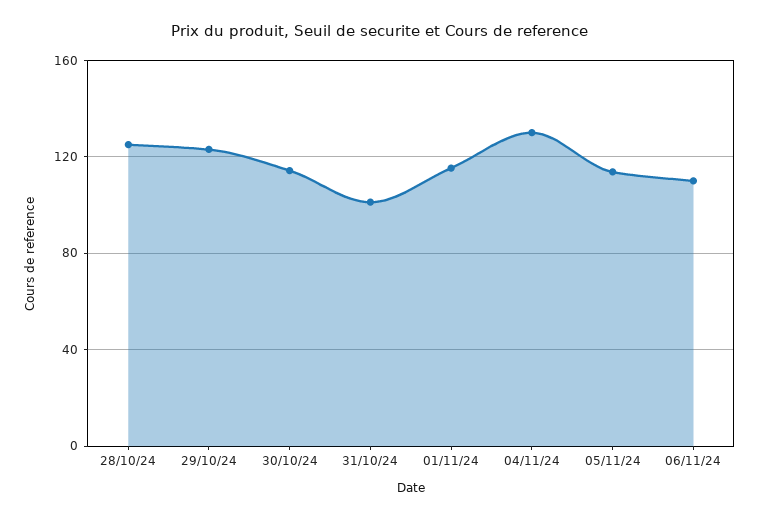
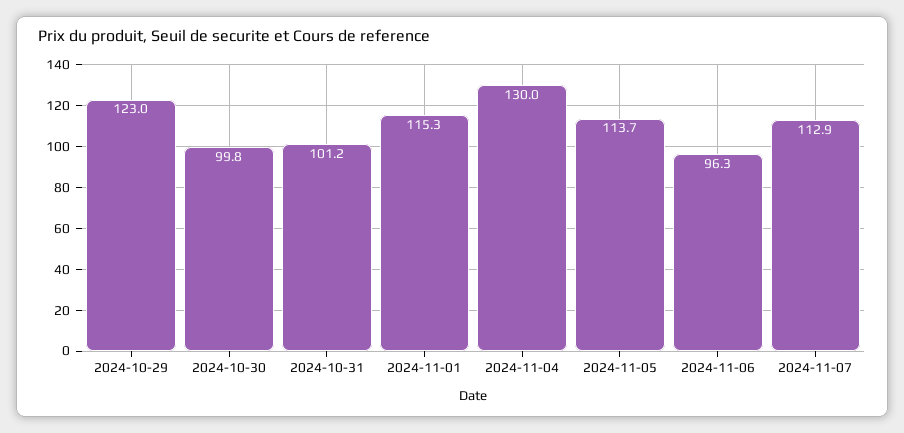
28/10/24: 125 -> none
30/10/24: 115 -> 99.8
06/11/24: 110 -> 96.3
2024-11-07: none -> 112.9

